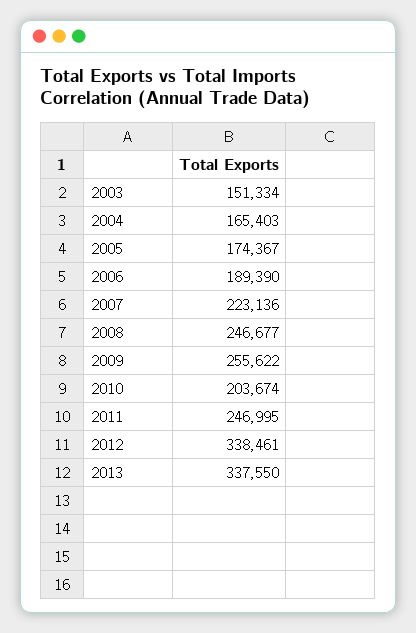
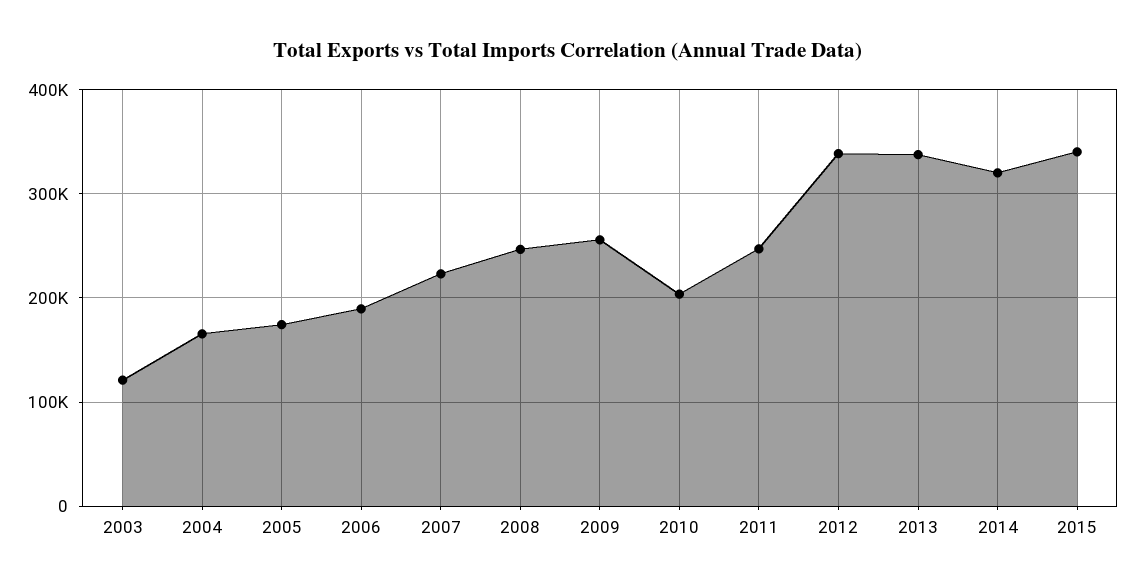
2003: 151334 -> 120000
2014: none -> 320000
2015: none -> 340000

